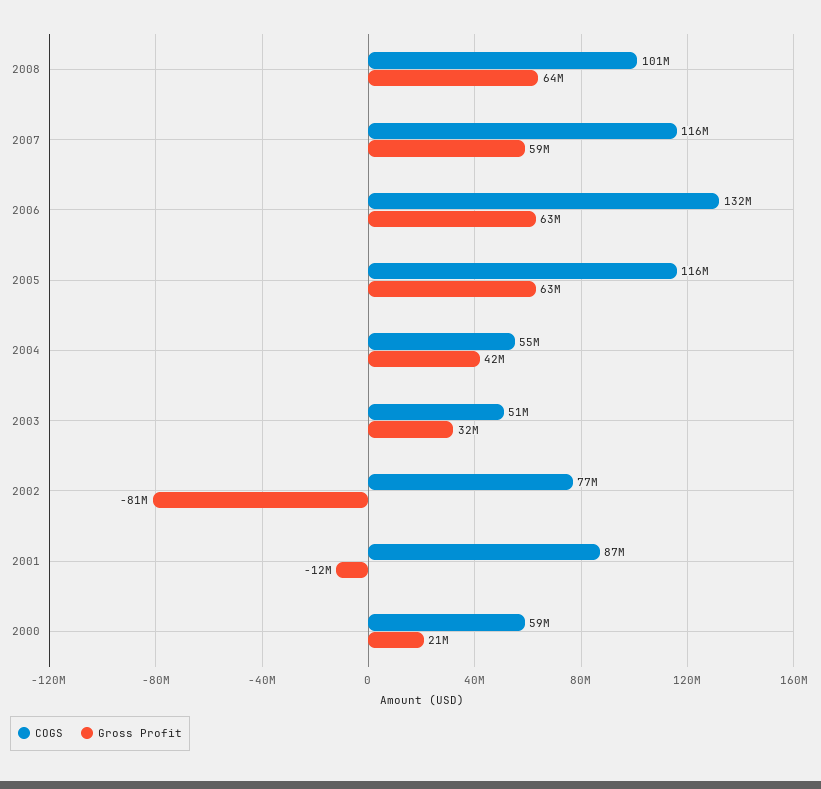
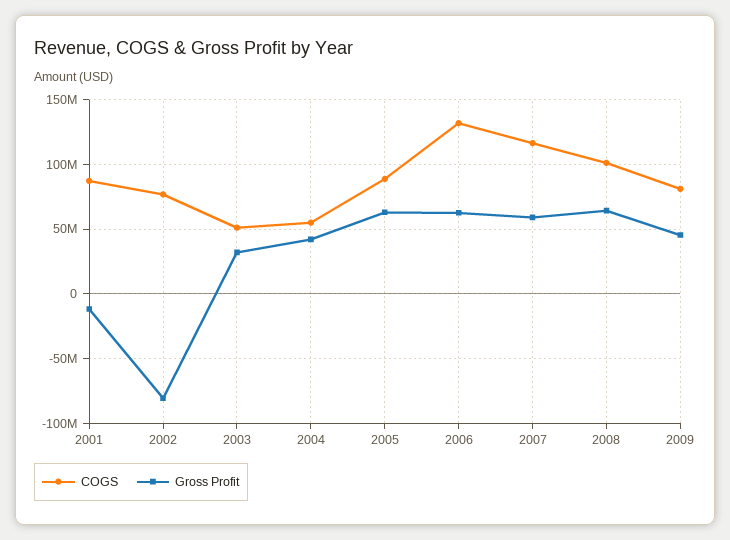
COGS, 2005: 116000000 -> 90000000
COGS, 2000: 59000000 -> none
Gross Profit, 2000: 21000000 -> none
COGS, 2009: none -> 80000000
Gross Profit, 2009: none -> 45000000

